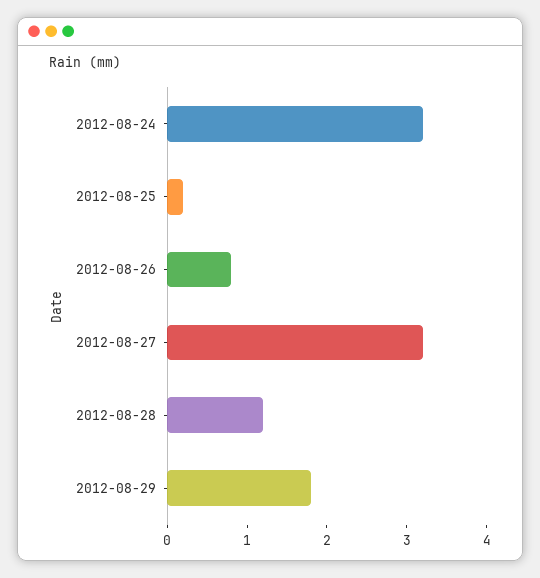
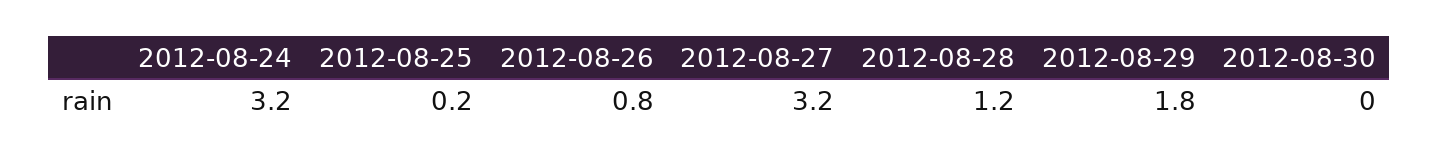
2012-08-30: none -> 0

